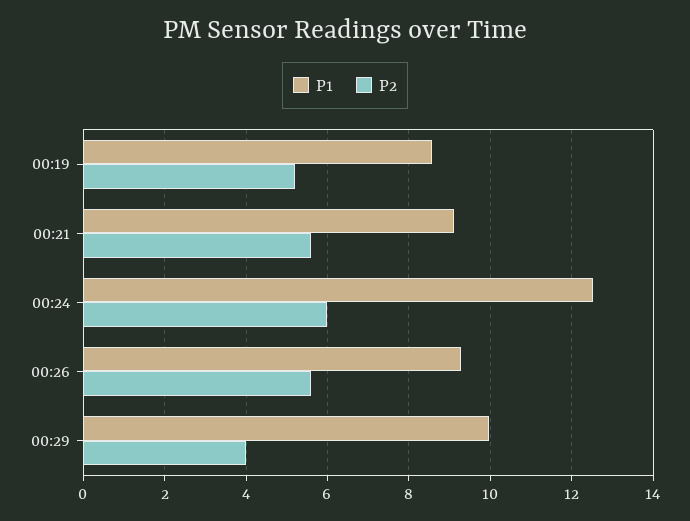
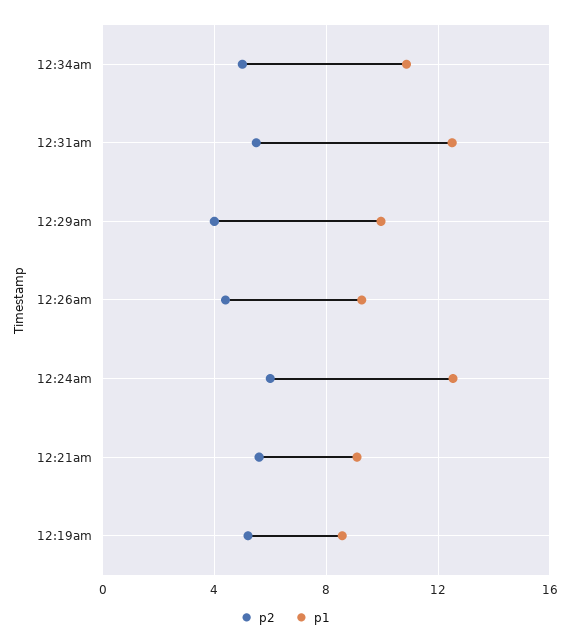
P2, 00:26: 5.6 -> 4.5
P2, 12:34am: none -> 5
P1, 12:34am: none -> 11
P2, 12:31am: none -> 5.5
P1, 12:31am: none -> 12.5

